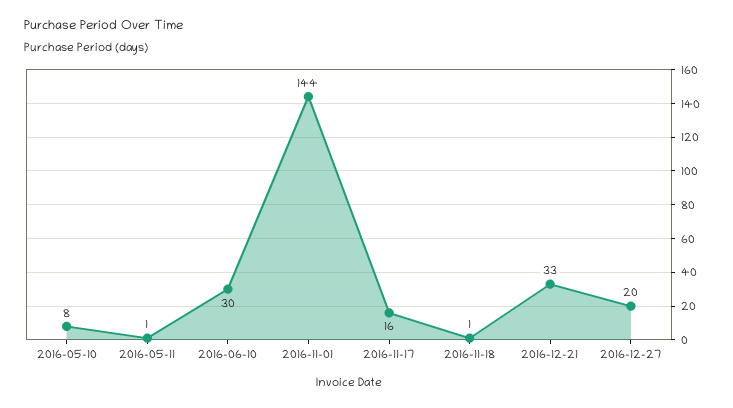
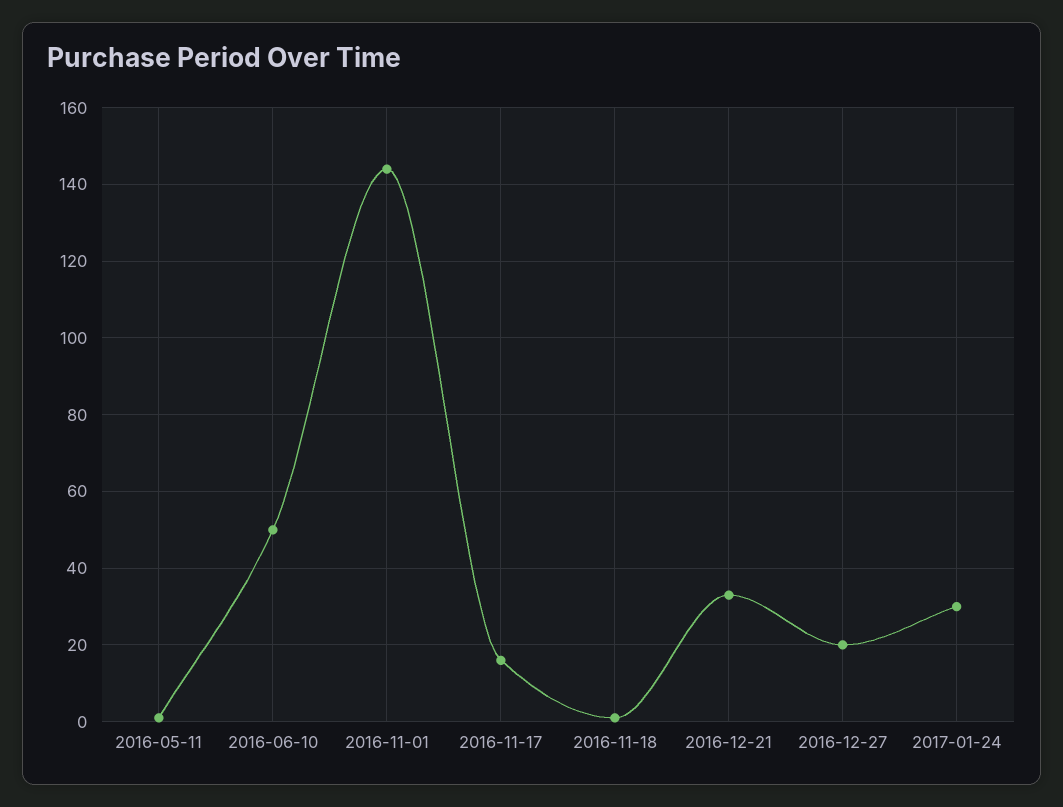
2016-05-10: 8 -> none
2016-06-10: 30 -> 50
2017-01-24: none -> 30

